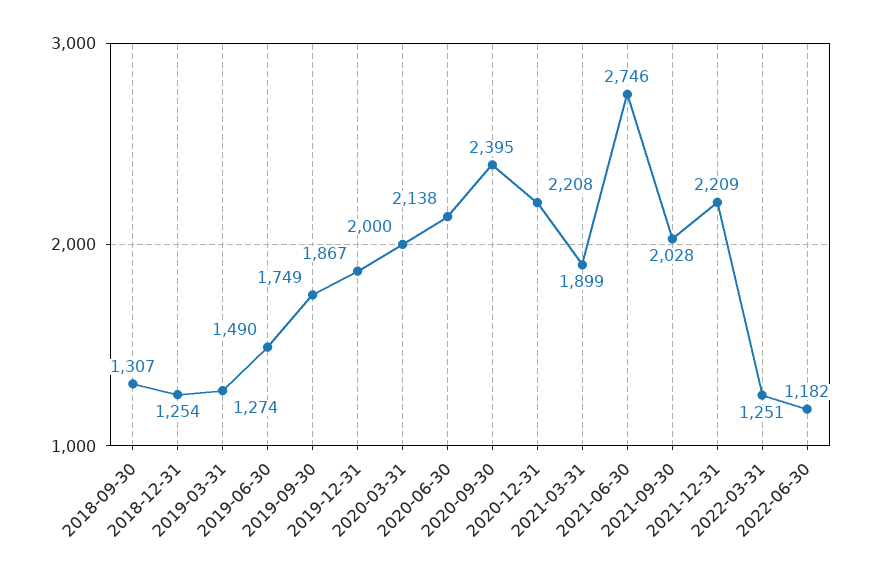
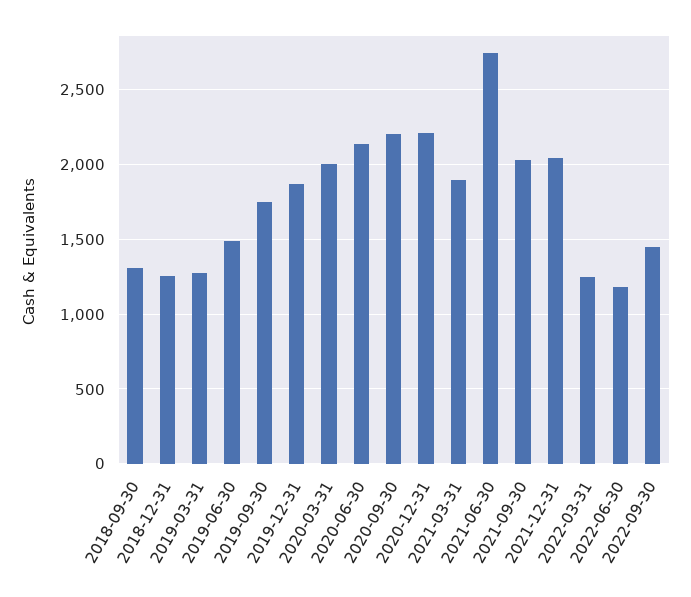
2020-09-30: 2395 -> 2200
2021-12-31: 2209 -> 2050
2022-09-30: none -> 1450

